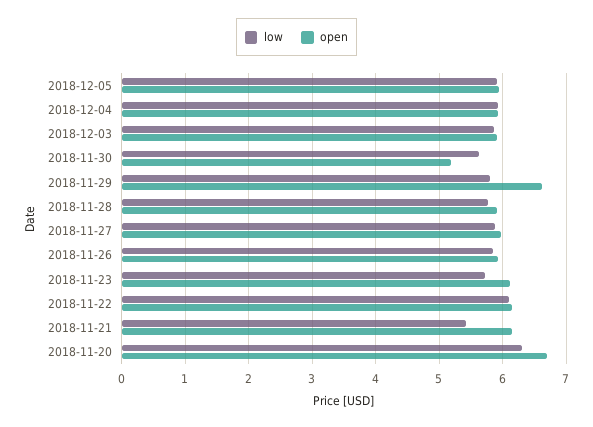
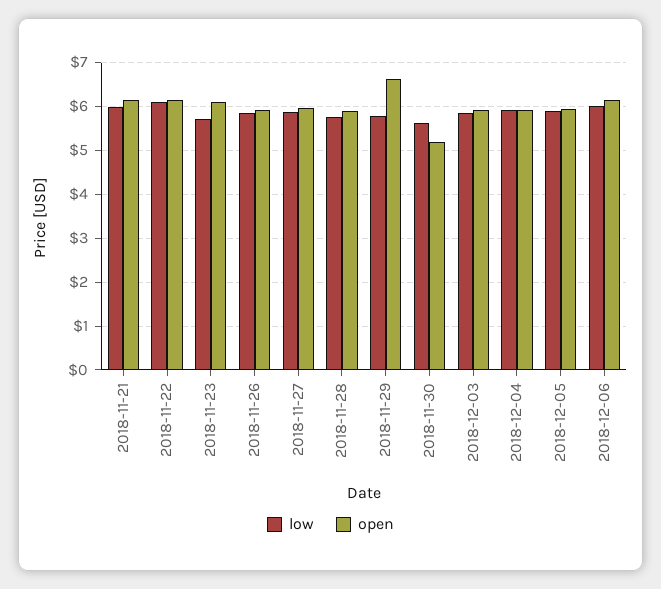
low, 2018-11-21: 5.4 -> 6
low, 2018-11-20: 6.3 -> none
open, 2018-11-20: 6.7 -> none
low, 2018-12-06: none -> 6
open, 2018-12-06: none -> 6.2

